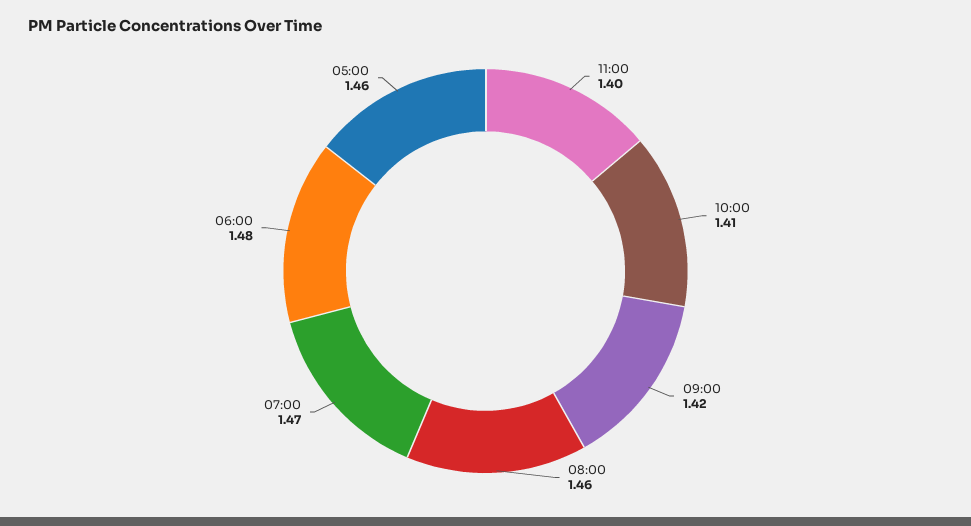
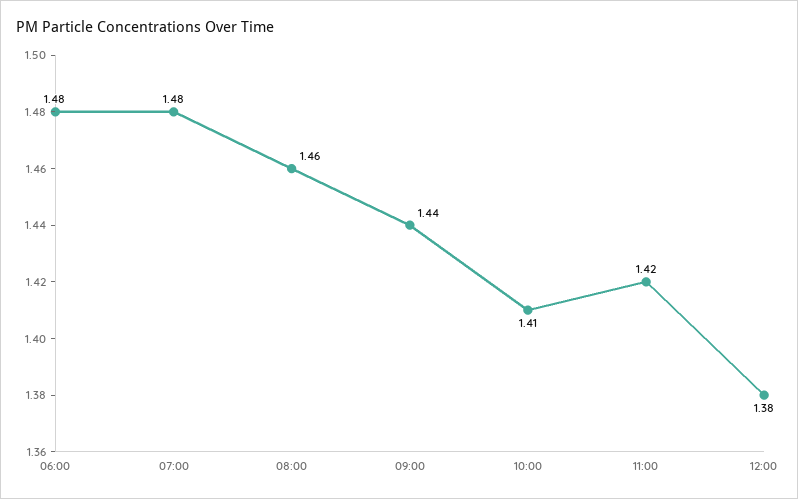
11:00: 1.4 -> 1.42
09:00: 1.42 -> 1.44
07:00: 1.47 -> 1.48
05:00: 1.46 -> none
12:00: none -> 1.38

